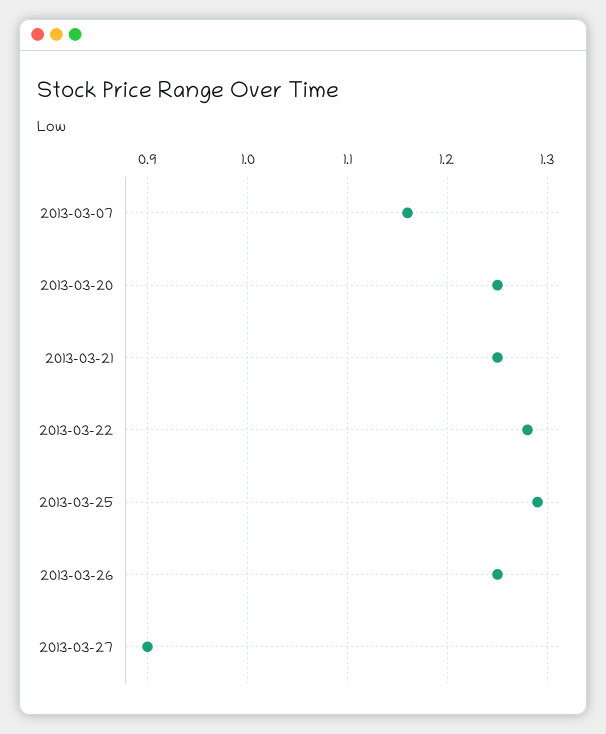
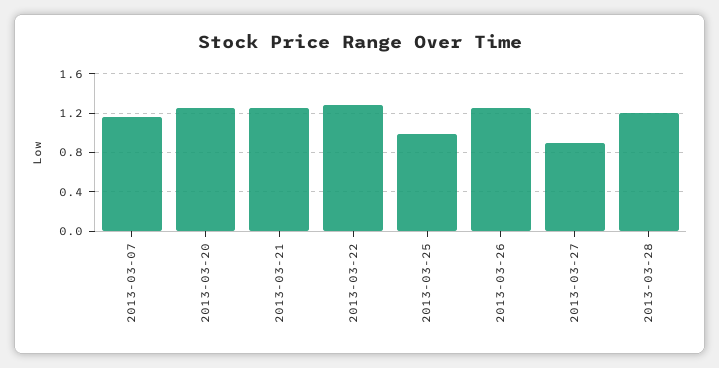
2013-03-25: 1.29 -> 1
2013-03-28: none -> 1.2

